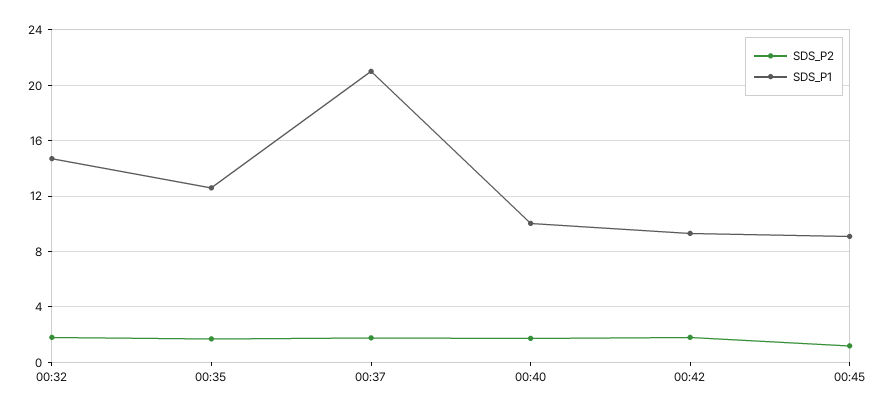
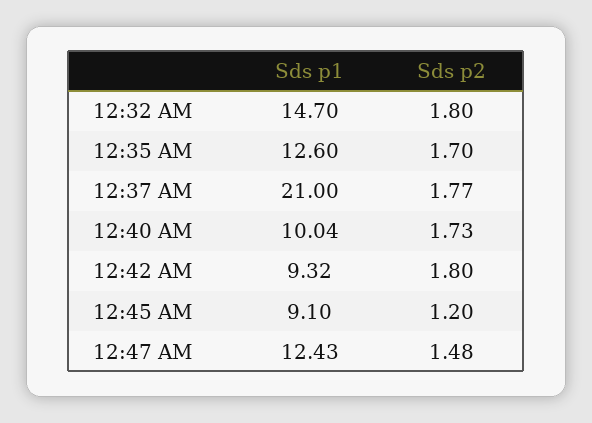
SDS_P1, 12:47 AM: none -> 12.43
SDS_P2, 12:47 AM: none -> 1.48

